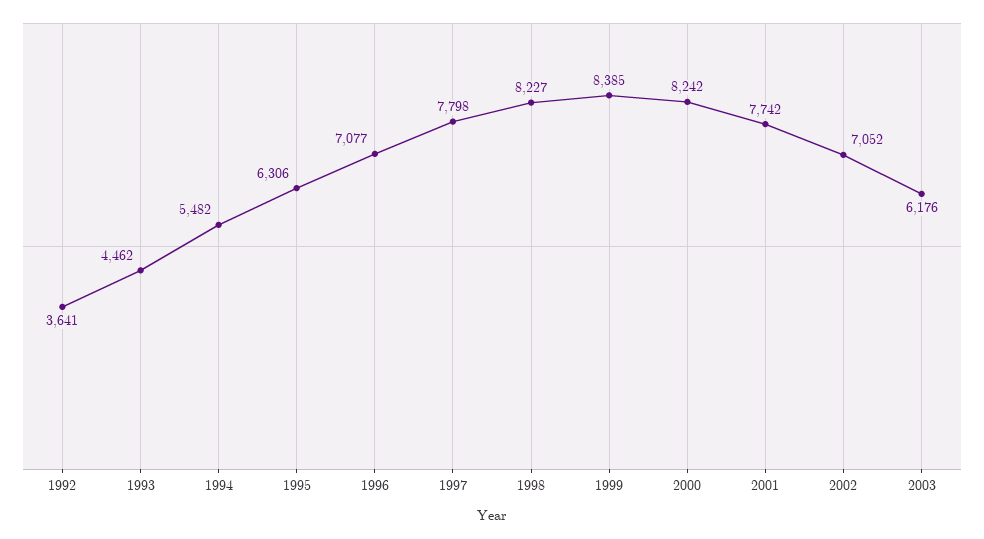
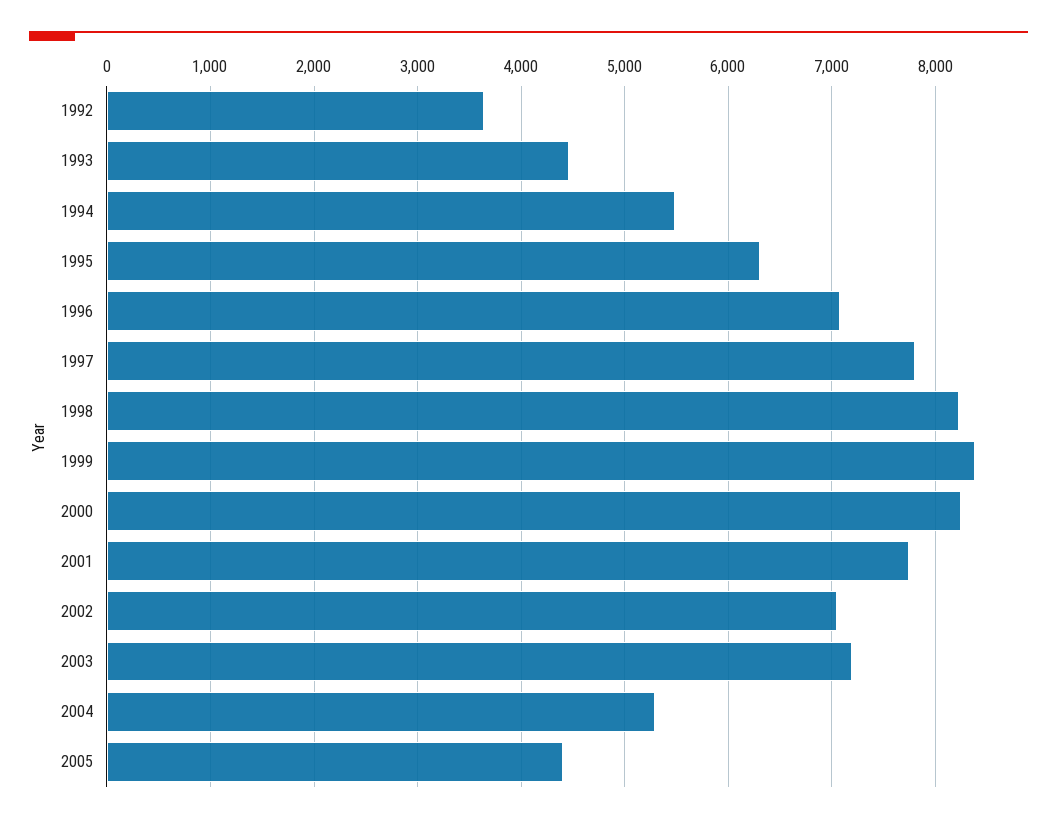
2003: 6176 -> 7200
2004: none -> 5300
2005: none -> 4400

